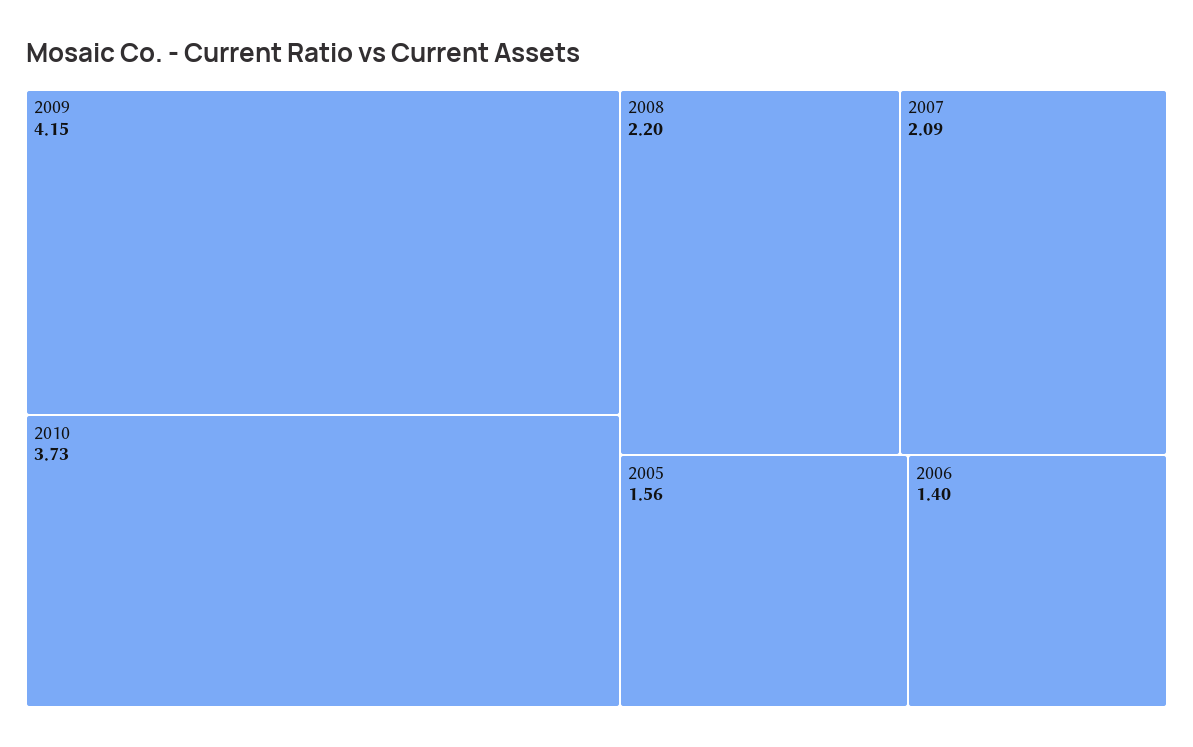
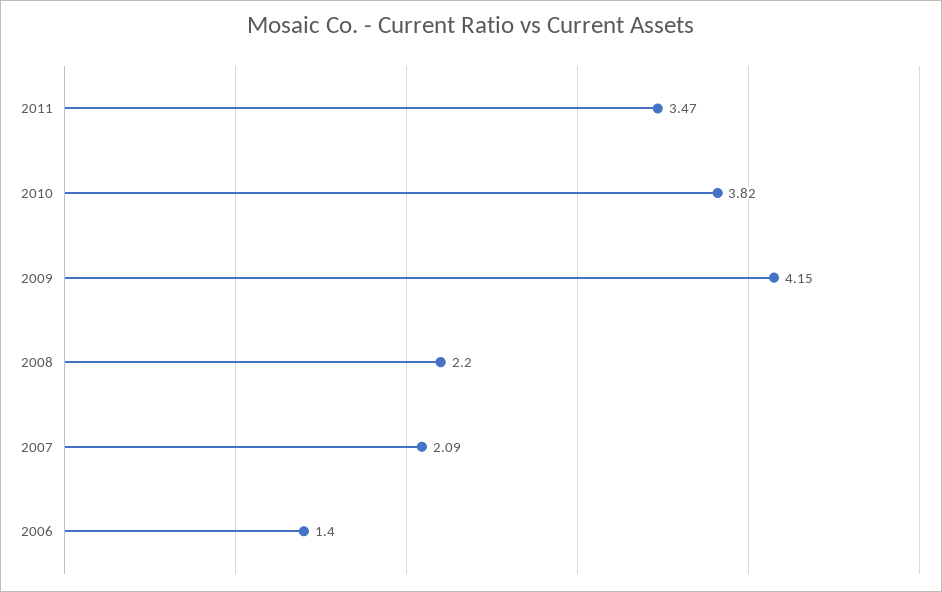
2010: 3.73 -> 3.82
2005: 1.56 -> none
2011: none -> 3.47

